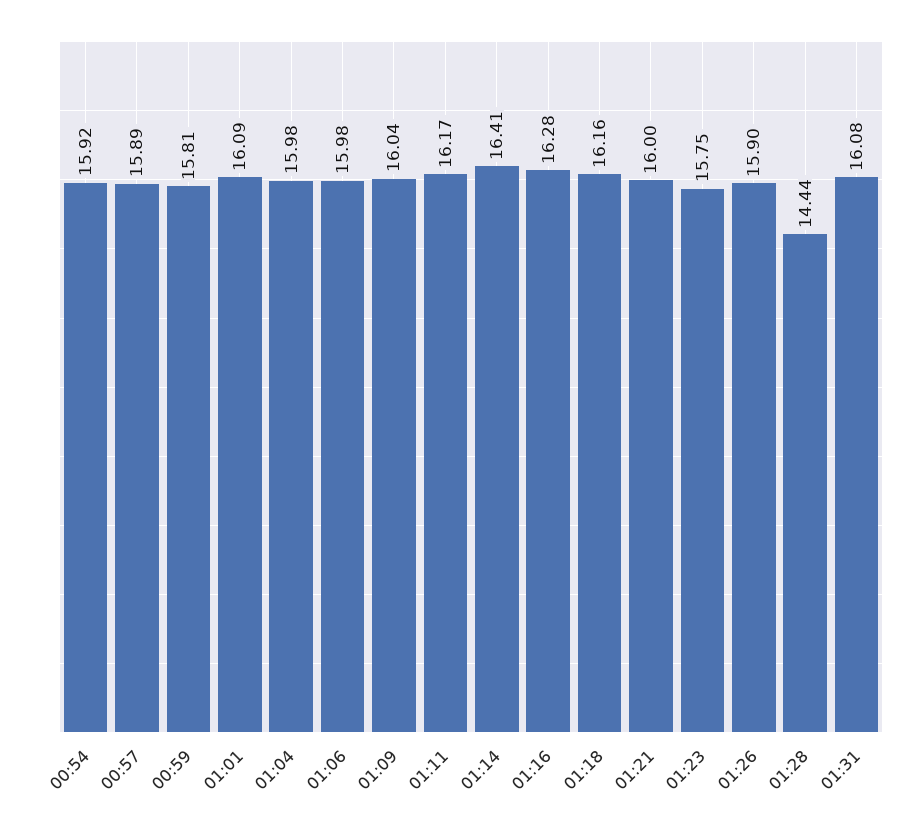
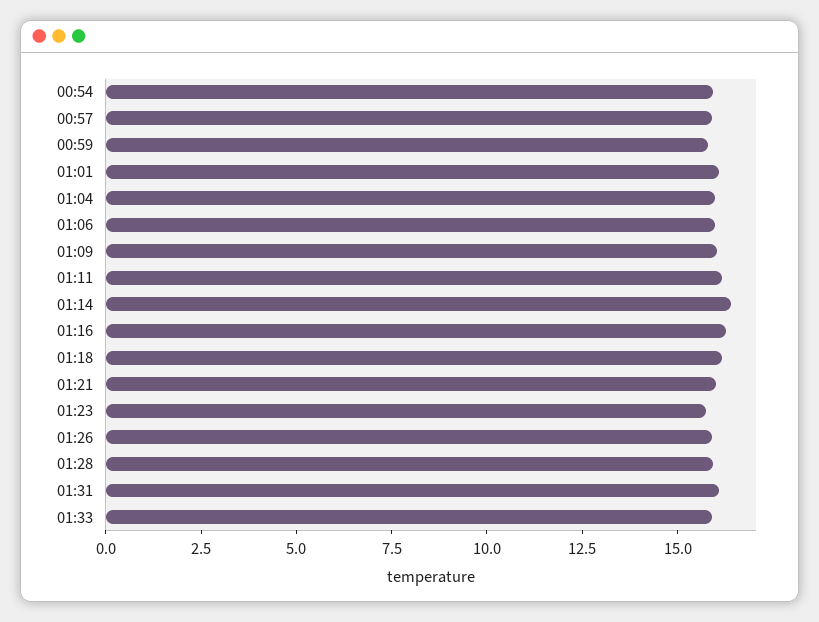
01:28: 14.44 -> 16
01:33: none -> 16

